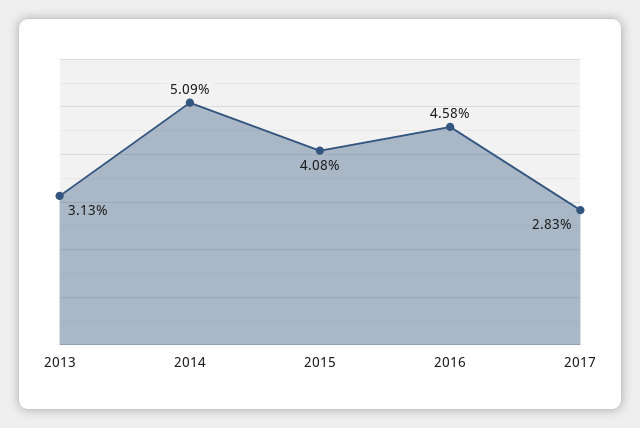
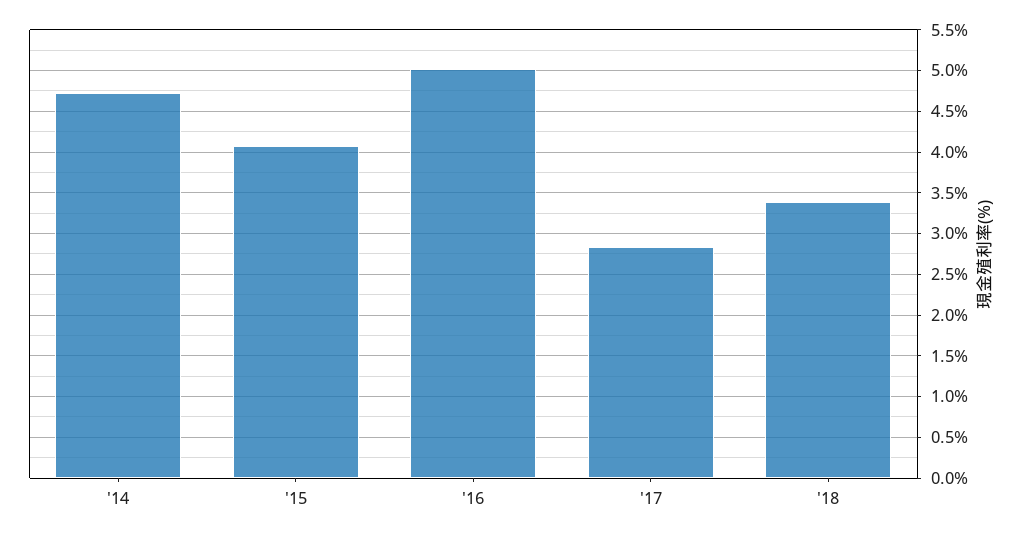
2013: 3.13 -> none
2014: 5.09 -> 4.7
2016: 4.58 -> 5
'18: none -> 3.4

